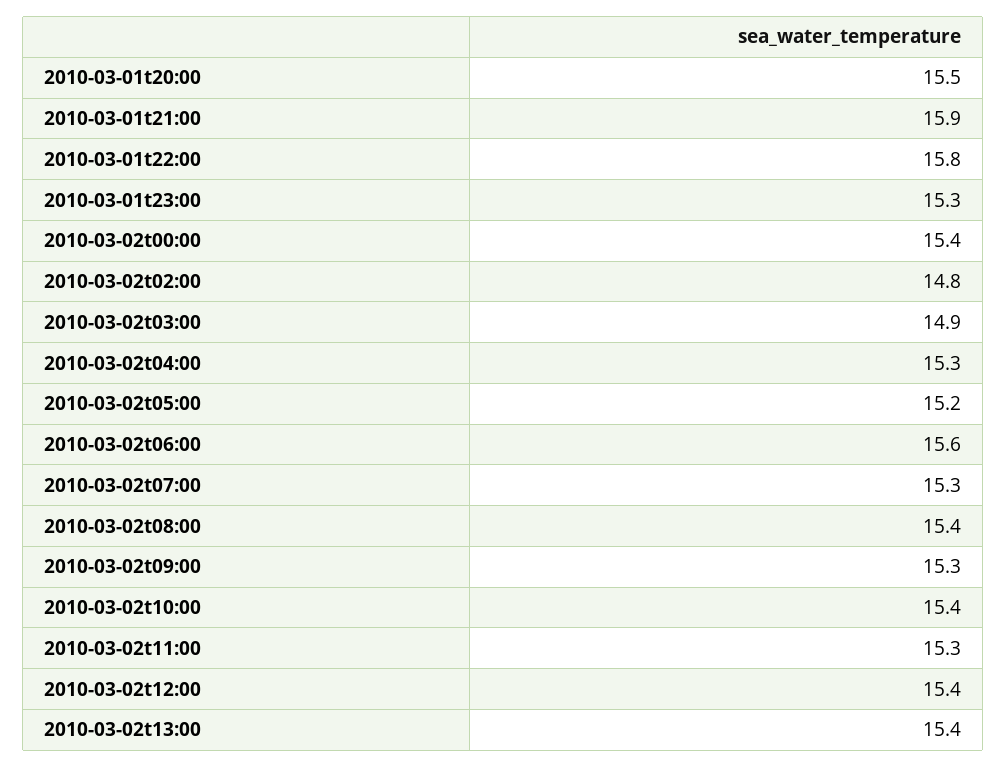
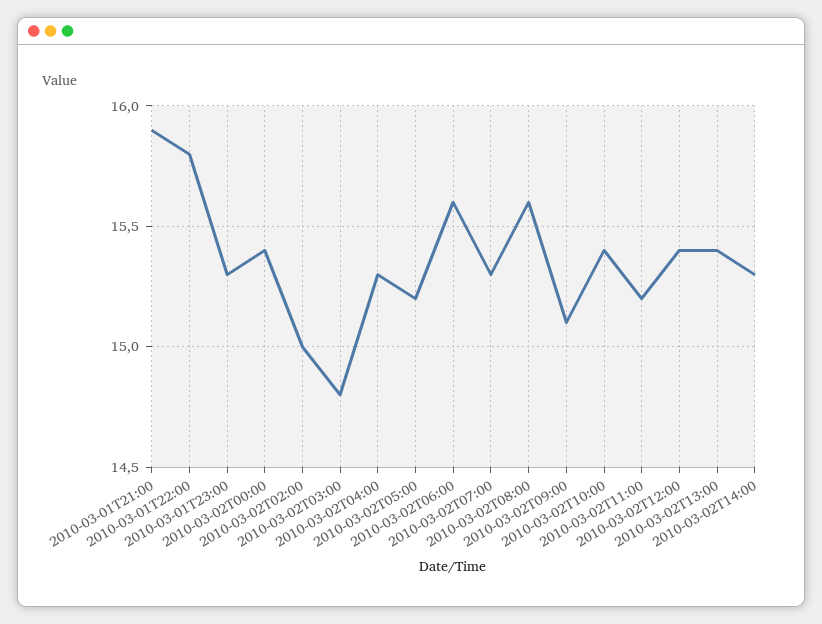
2010-03-01t20:00: 15.5 -> none
2010-03-02t02:00: 14.8 -> 15
2010-03-02t03:00: 14.9 -> 14.8
2010-03-02t08:00: 15.4 -> 15.6
2010-03-02t09:00: 15.3 -> 15.1
2010-03-02t11:00: 15.3 -> 15.2
2010-03-02T14:00: none -> 15.3

